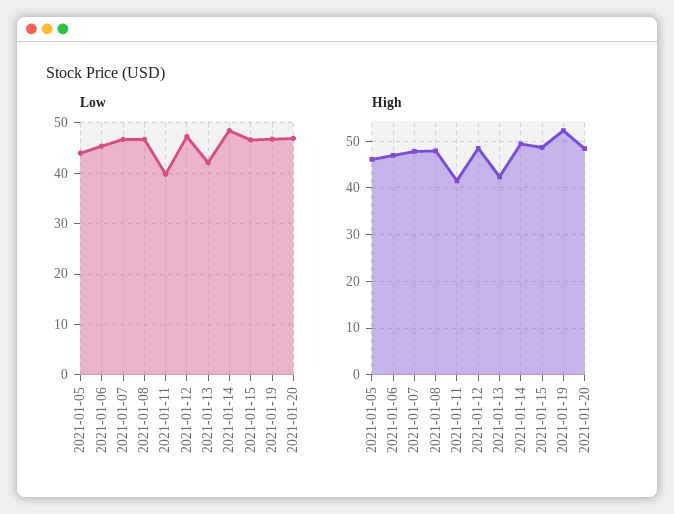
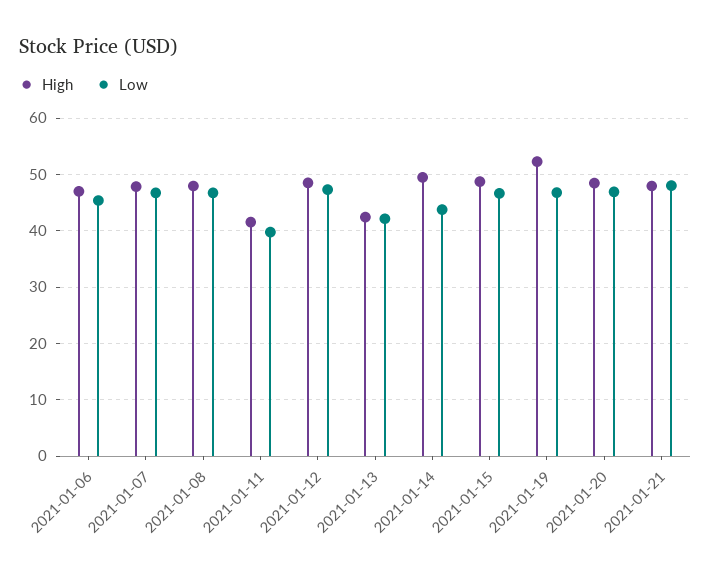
Low, 2021-01-05: 44 -> none
Low, 2021-01-14: 48 -> 44
High, 2021-01-05: 46 -> none
High, 2021-01-21: none -> 48
Low, 2021-01-21: none -> 48

